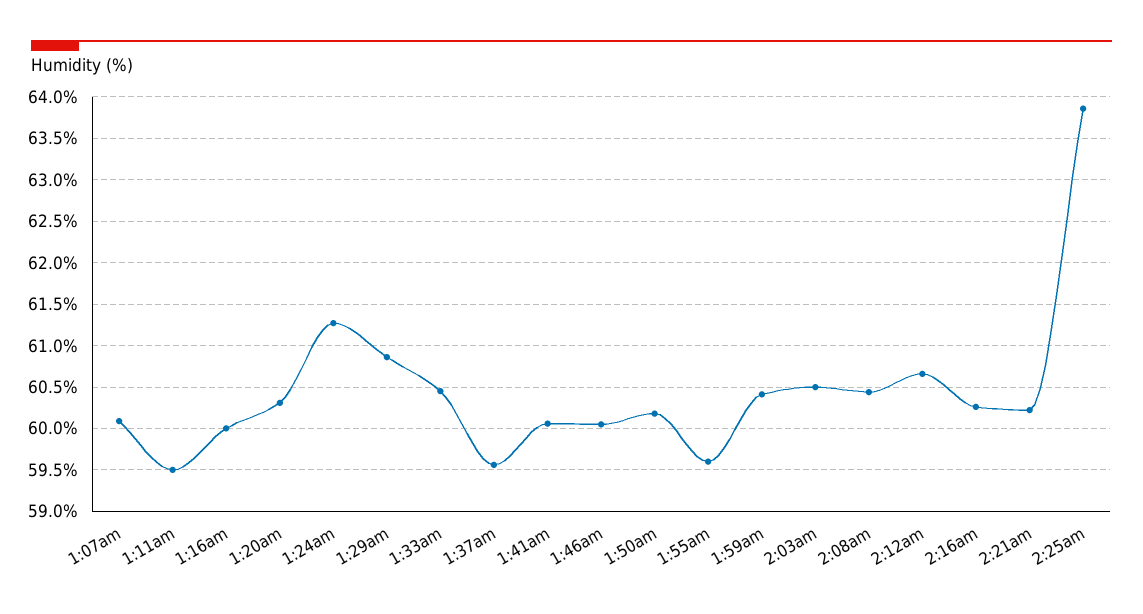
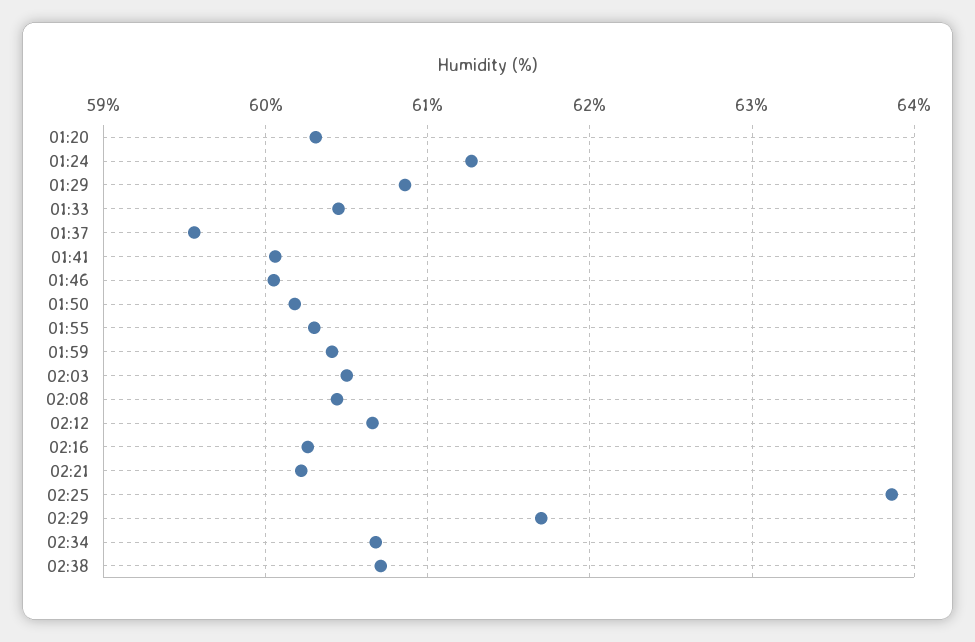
1:07am: 60.1 -> none
1:11am: 59.5 -> none
1:16am: 60 -> none
1:55am: 59.6 -> 60.3
02:29: none -> 61.7
02:34: none -> 60.7
02:38: none -> 60.7

